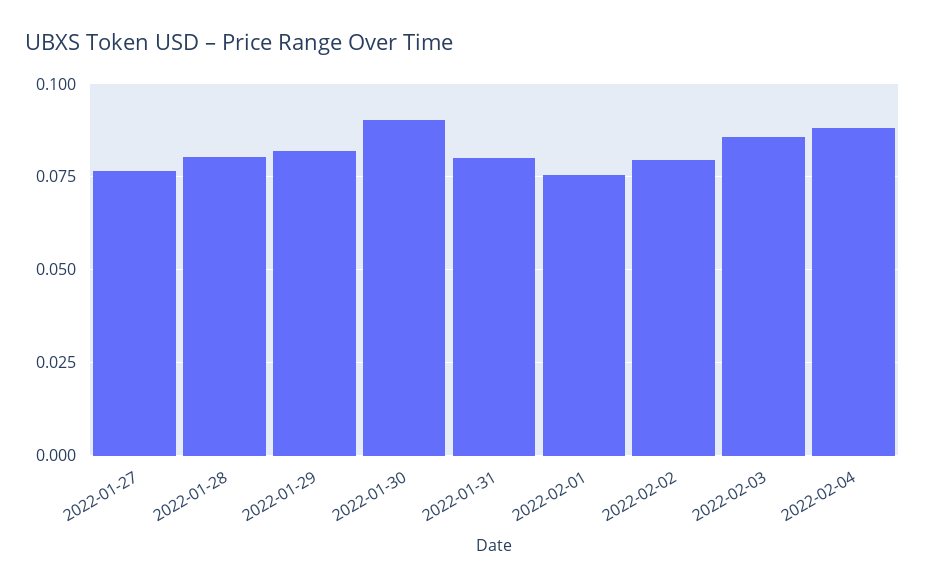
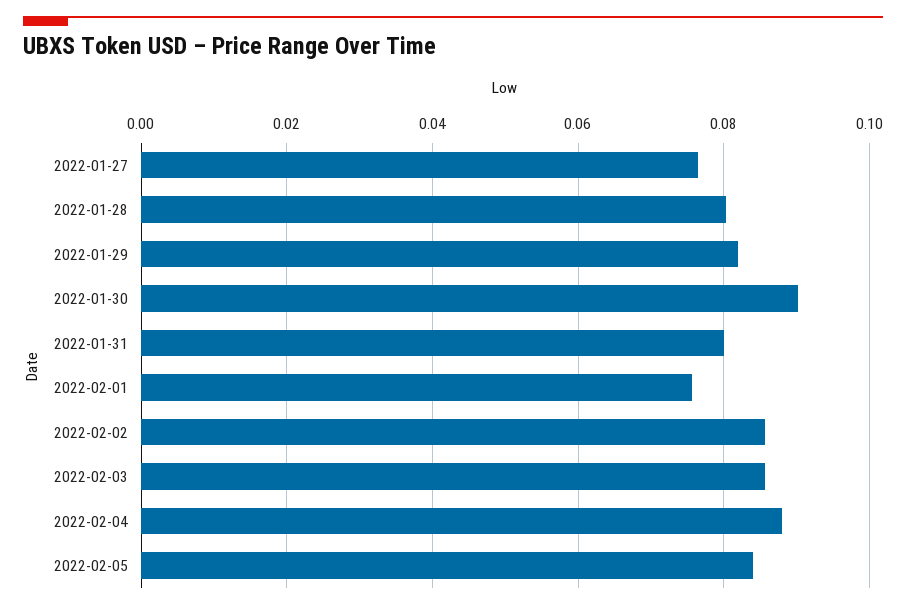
2022-02-02: 0.08 -> 0.086
2022-02-05: none -> 0.084

